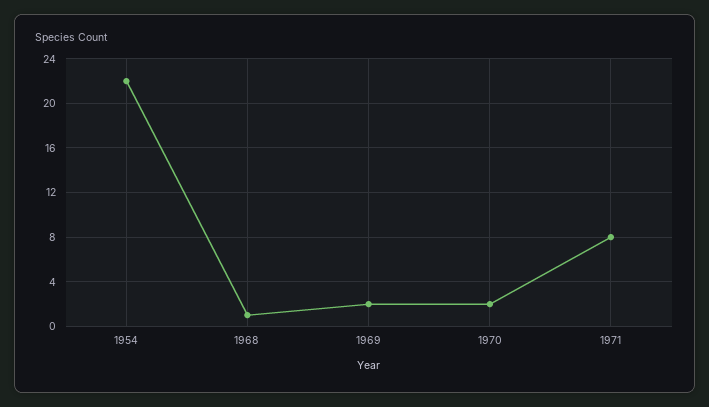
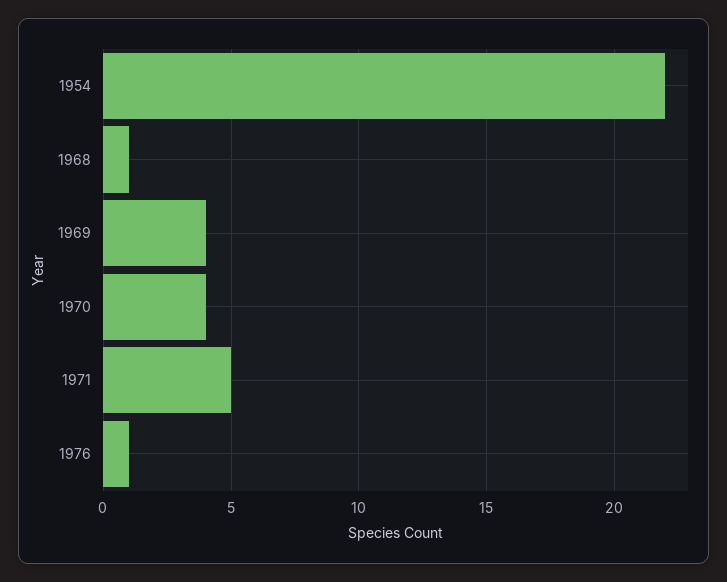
1969: 2 -> 4
1970: 2 -> 4
1971: 8 -> 5
1976: none -> 1

